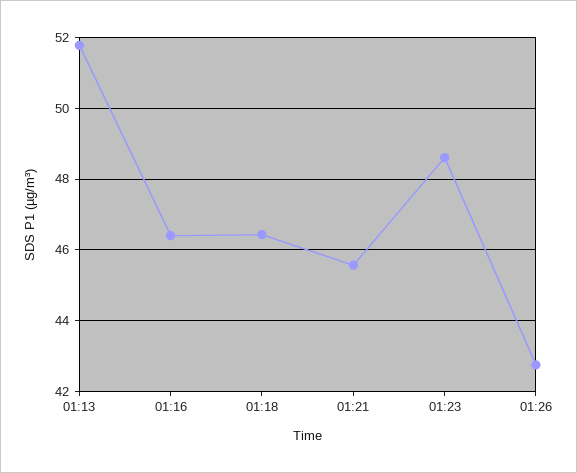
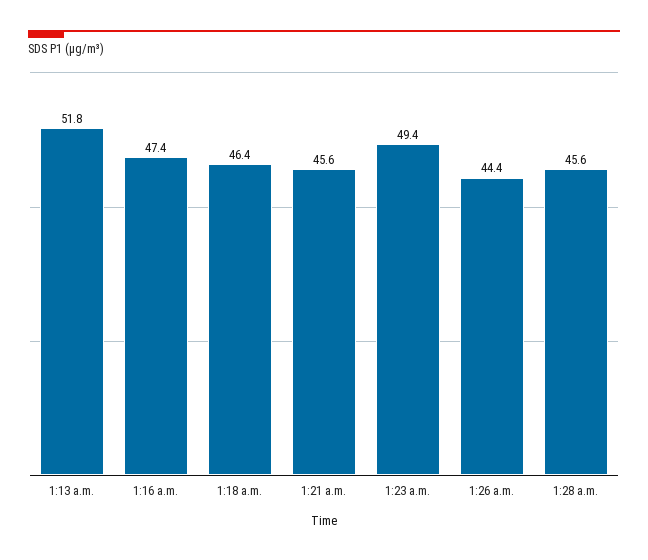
01:16: 46.4 -> 47.4
01:23: 48.6 -> 49.4
01:26: 42.8 -> 44.4
1:28 a.m.: none -> 45.6

